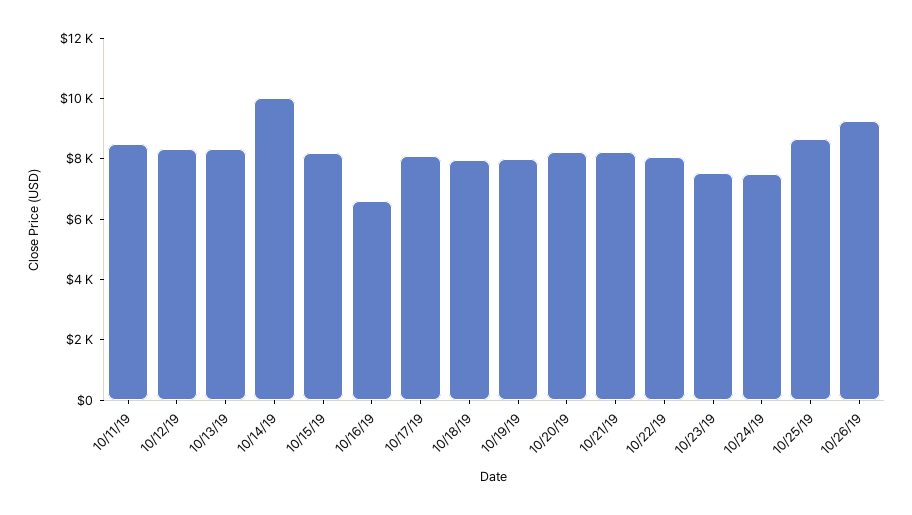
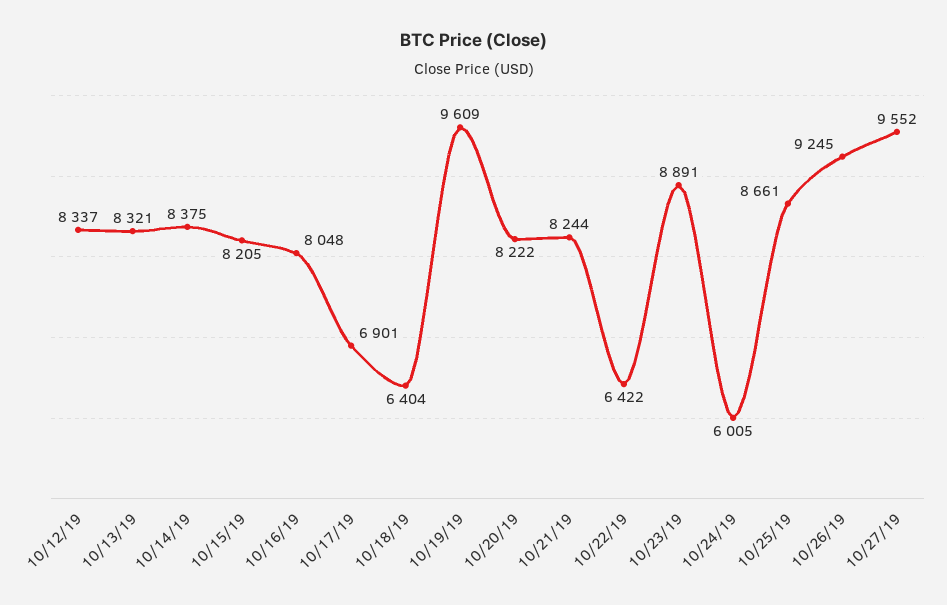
10/11/19: 8500 -> none
10/14/19: 10000 -> 8375
10/16/19: 6500 -> 8048
10/17/19: 8000 -> 6901
10/18/19: 8000 -> 6404
10/19/19: 8000 -> 9609
10/22/19: 8000 -> 6422
10/23/19: 7500 -> 8891
10/24/19: 7500 -> 6005
10/27/19: none -> 9552

